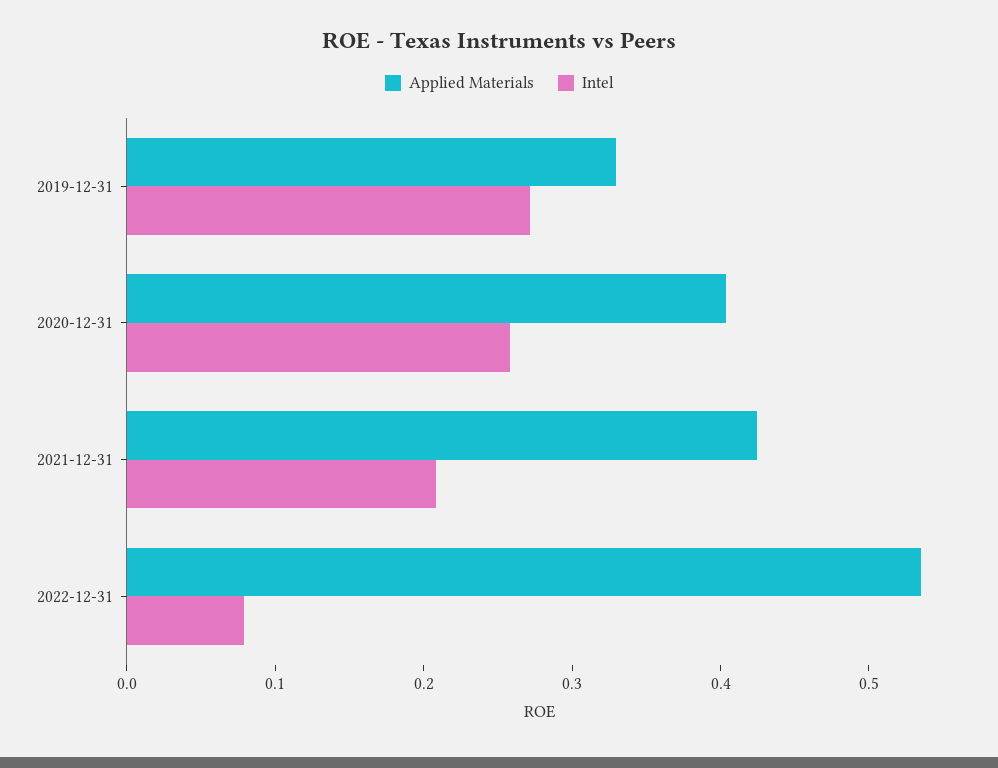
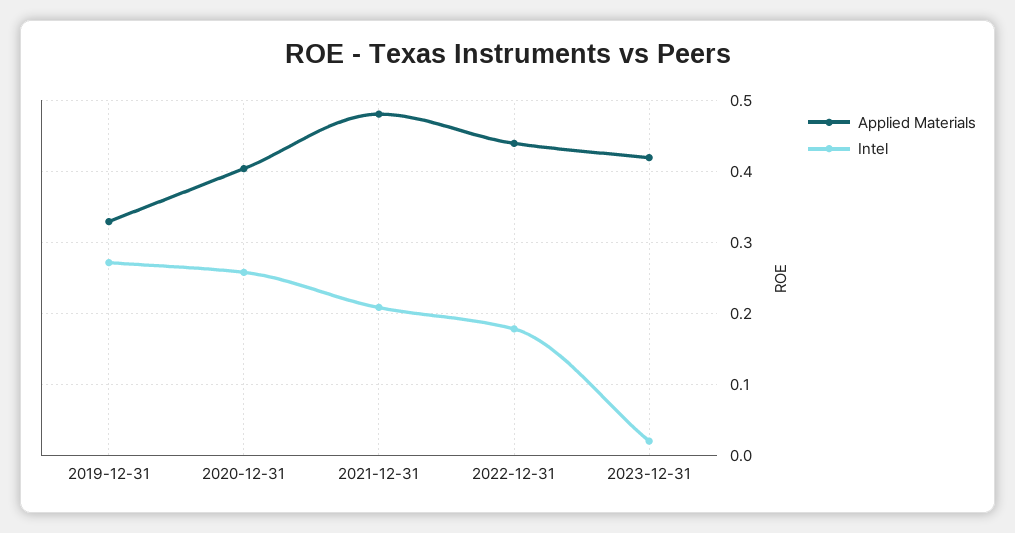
Applied Materials, 2021-12-31: 0.42 -> 0.48
Applied Materials, 2022-12-31: 0.54 -> 0.44
Intel, 2022-12-31: 0.08 -> 0.18
Applied Materials, 2023-12-31: none -> 0.42
Intel, 2023-12-31: none -> 0.02

